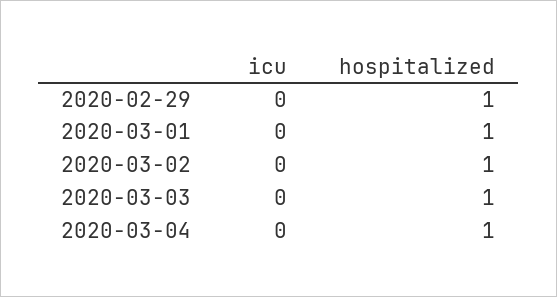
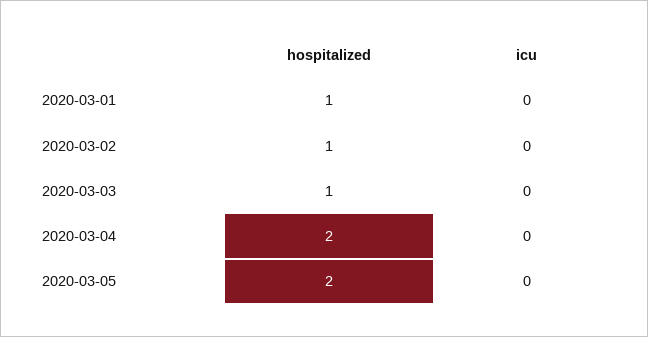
icu, 2020-02-29: 0 -> none
hospitalized, 2020-02-29: 1 -> none
hospitalized, 2020-03-04: 1 -> 2
hospitalized, 2020-03-05: none -> 2
icu, 2020-03-05: none -> 0

